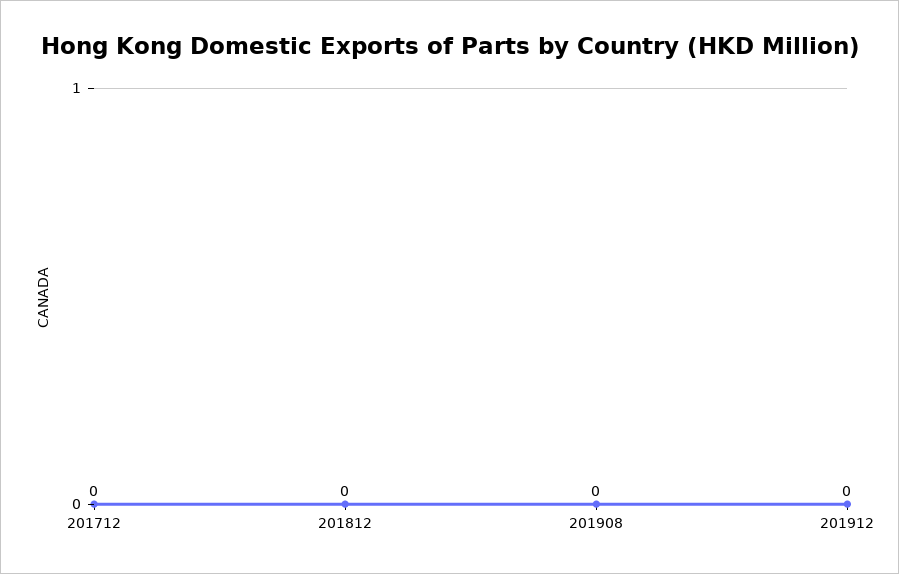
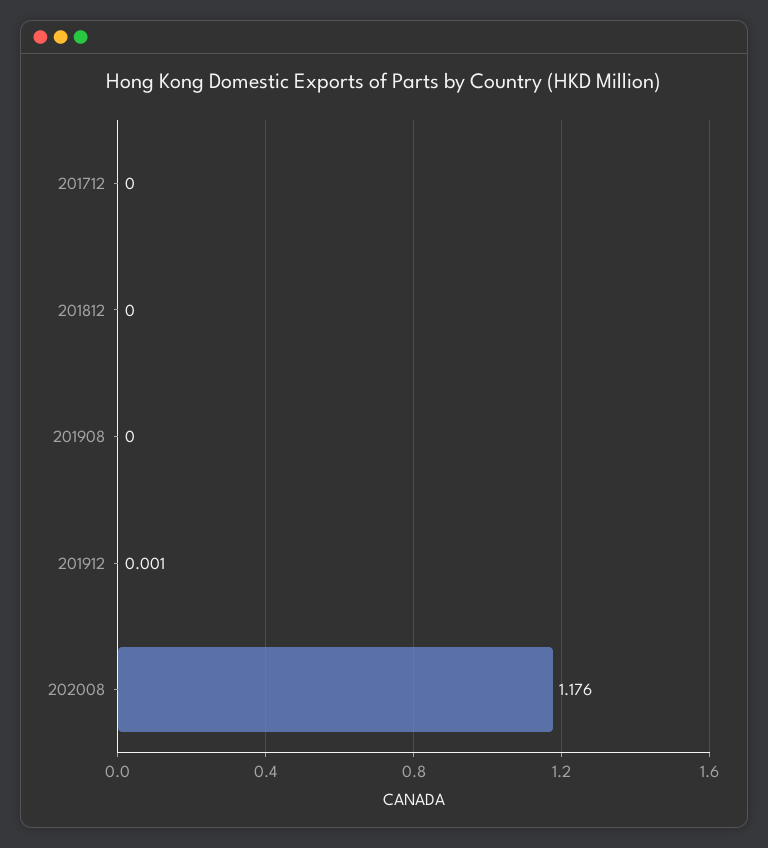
201912: 0 -> 0.001
202008: none -> 1.176

